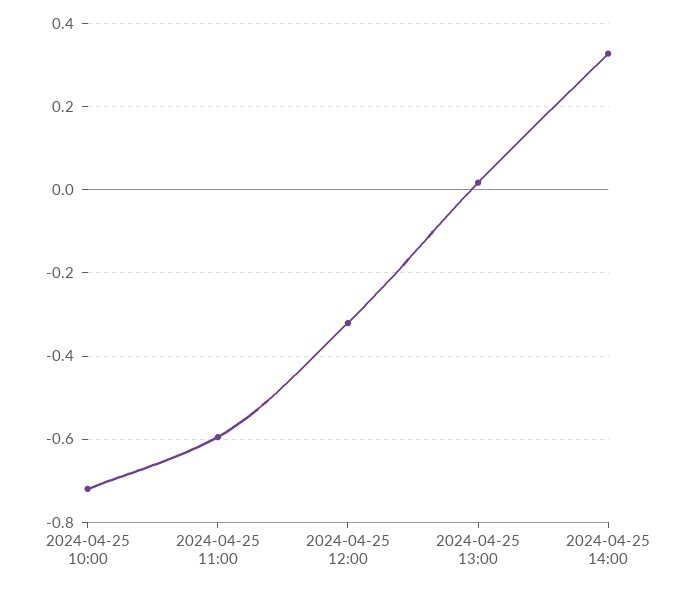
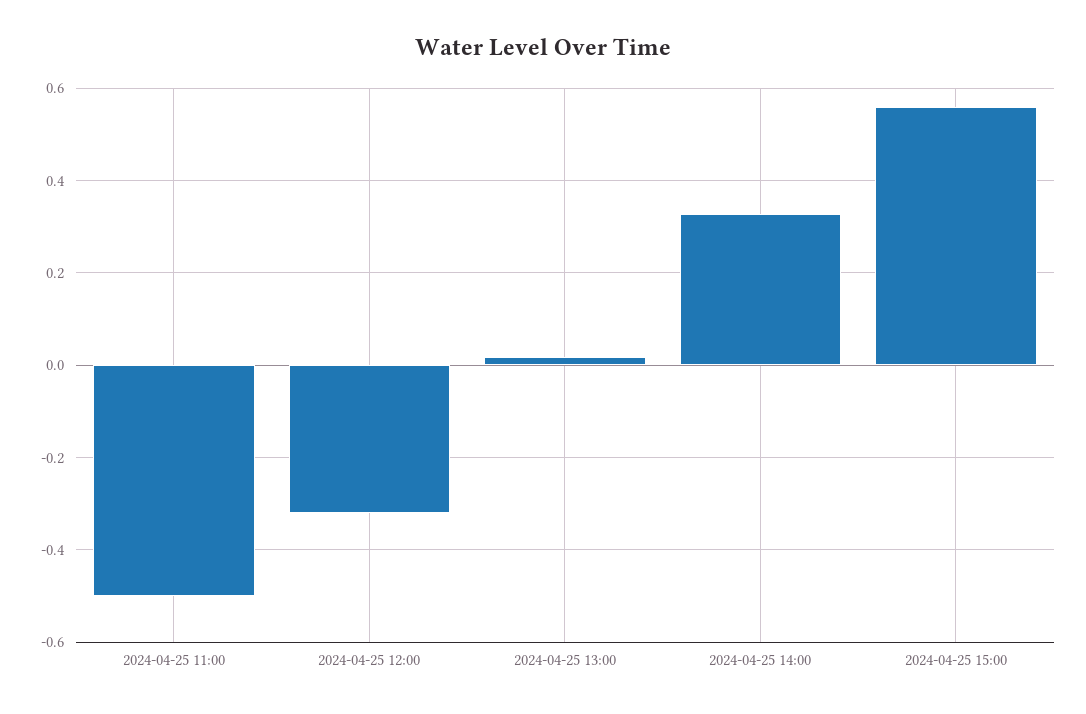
2024-04-25 10:00: -0.72 -> none
2024-04-25 11:00: -0.6 -> -0.5
2024-04-25 15:00: none -> 0.56

